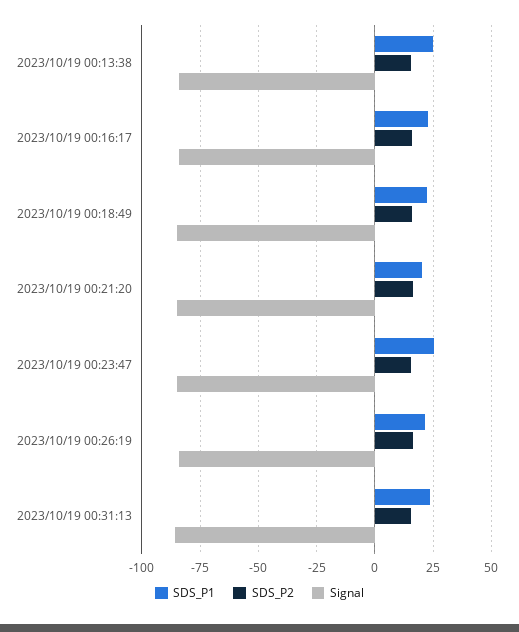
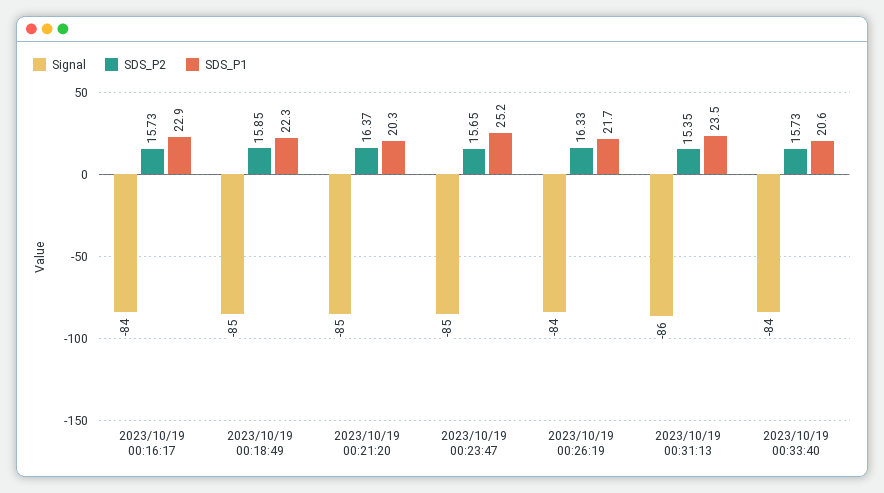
SDS_P1, 2023/10/19 00:13:38: 25 -> none
SDS_P2, 2023/10/19 00:13:38: 15 -> none
Signal, 2023/10/19 00:13:38: -85 -> none
Signal, 2023/10/19 00:33:40: none -> -84
SDS_P2, 2023/10/19 00:33:40: none -> 15.73
SDS_P1, 2023/10/19 00:33:40: none -> 20.6

